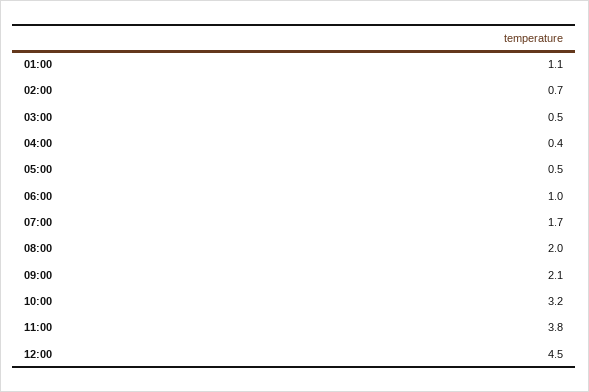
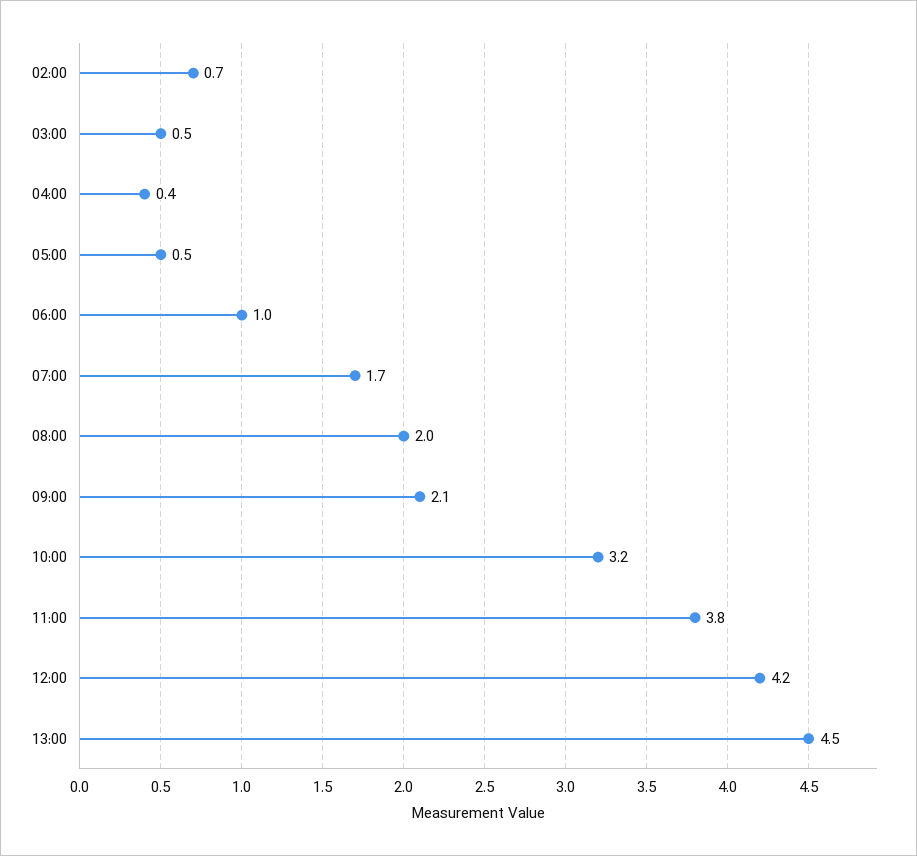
01:00: 1.1 -> none
12:00: 4.5 -> 4.2
13:00: none -> 4.5

